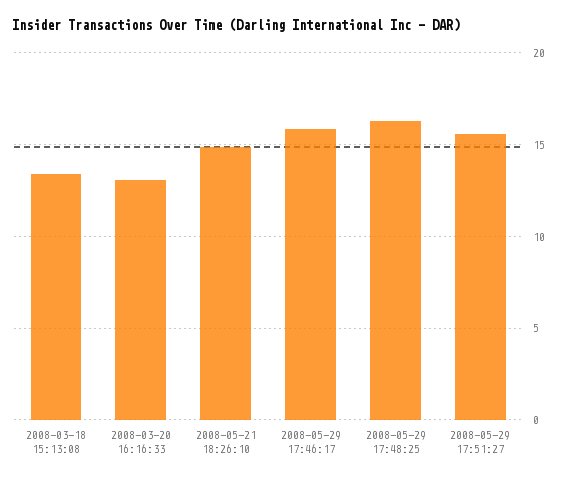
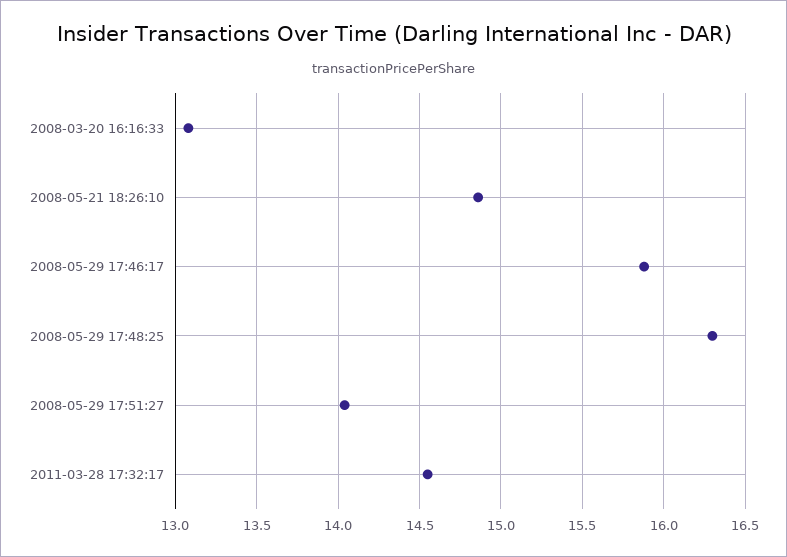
2008-03-18 15:13:08: 13.5 -> none
2008-05-29 17:51:27: 15.5 -> 14.05
2011-03-28 17:32:17: none -> 14.55

